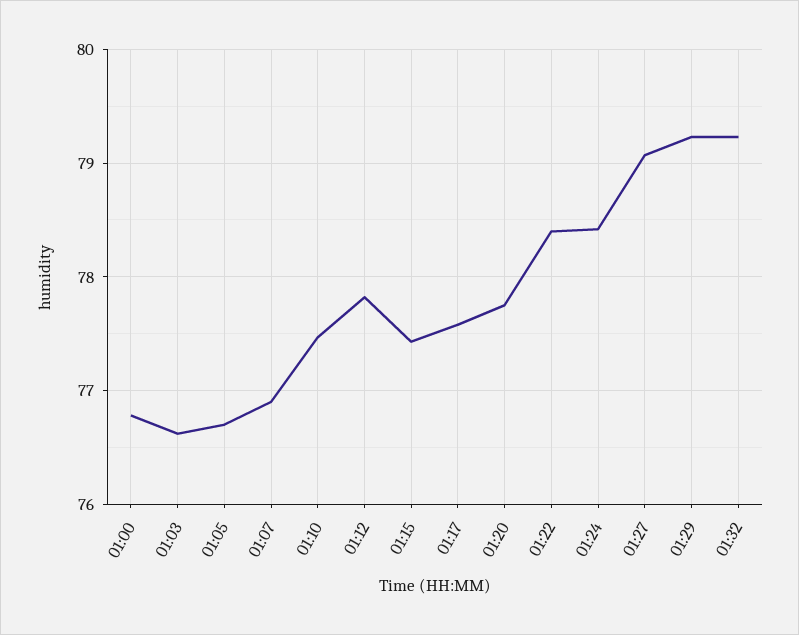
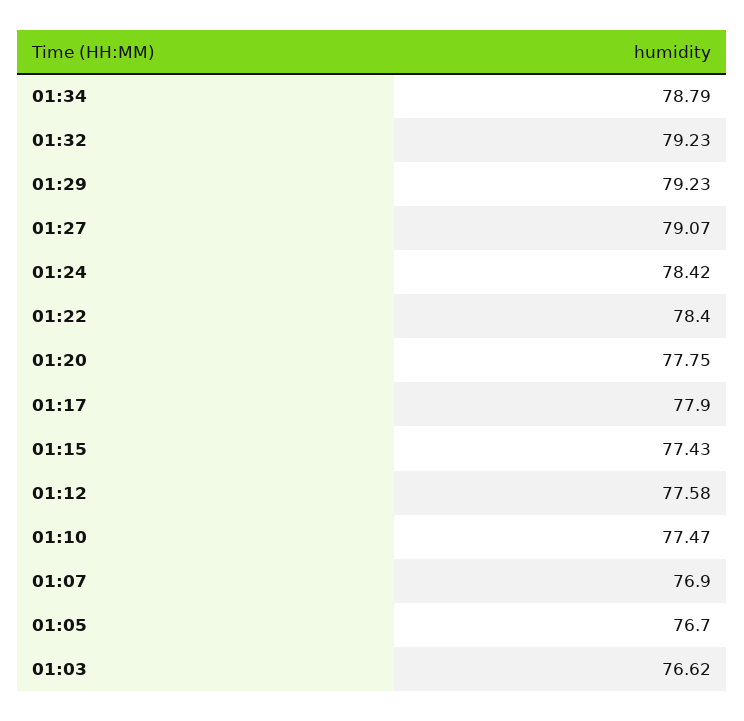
01:00: 76.8 -> none
01:12: 77.8 -> 77.58
01:17: 77.6 -> 77.9
01:34: none -> 78.79

